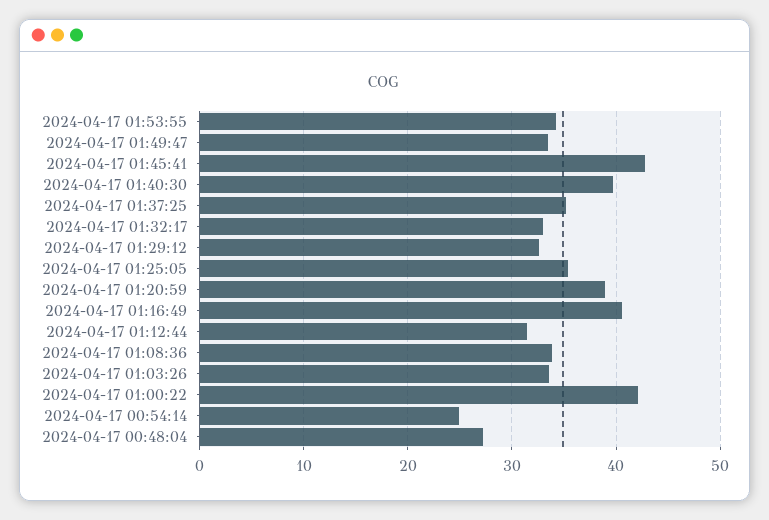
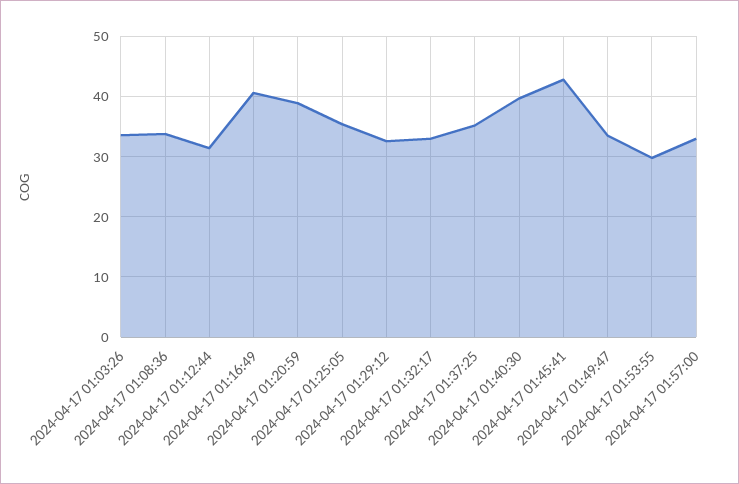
2024-04-17 01:53:55: 34 -> 30
2024-04-17 01:00:22: 42 -> none
2024-04-17 00:54:14: 25 -> none
2024-04-17 00:48:04: 27 -> none
2024-04-17 01:57:00: none -> 33

